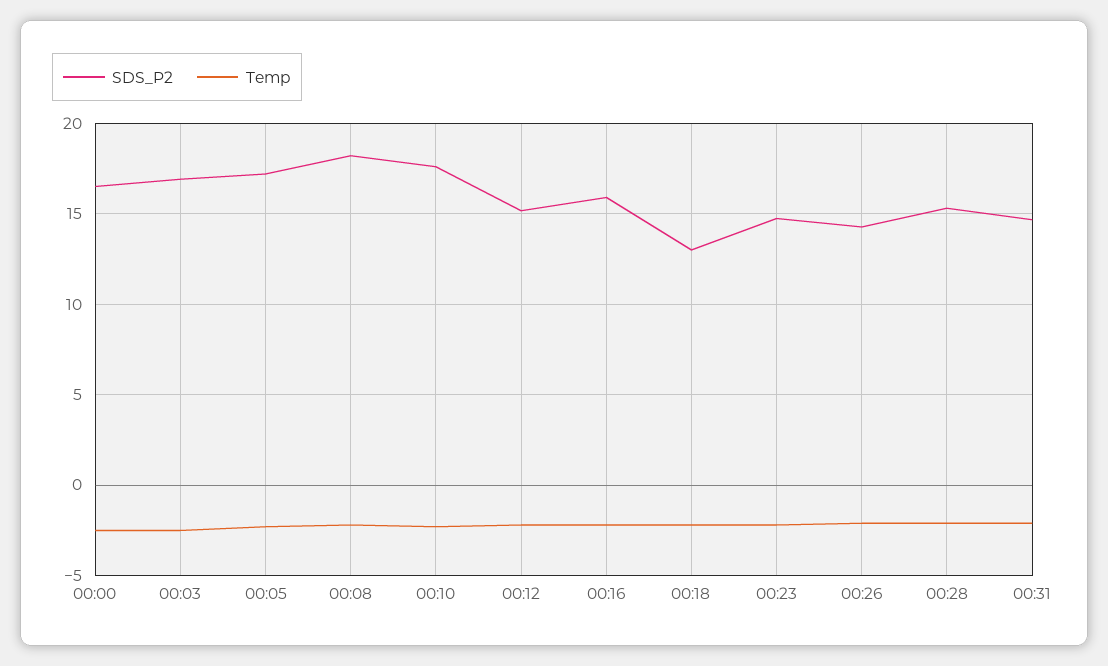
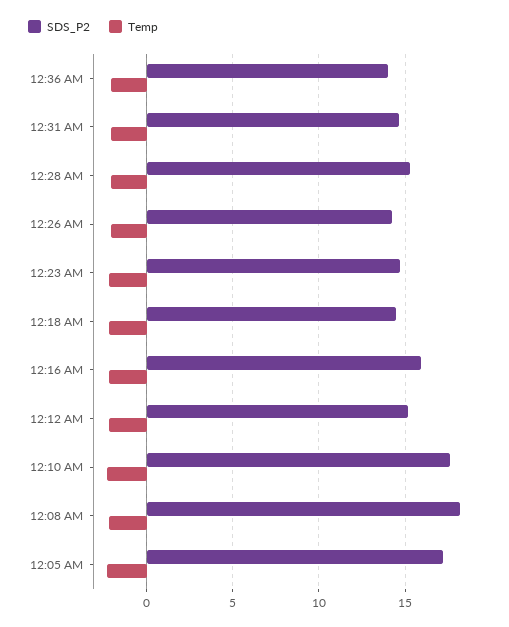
SDS_P2, 00:00: 16.5 -> none
Temp, 00:00: -2.5 -> none
SDS_P2, 00:03: 17 -> none
Temp, 00:03: -2.5 -> none
SDS_P2, 00:18: 13 -> 14.5
SDS_P2, 12:36 AM: none -> 14
Temp, 12:36 AM: none -> -2

